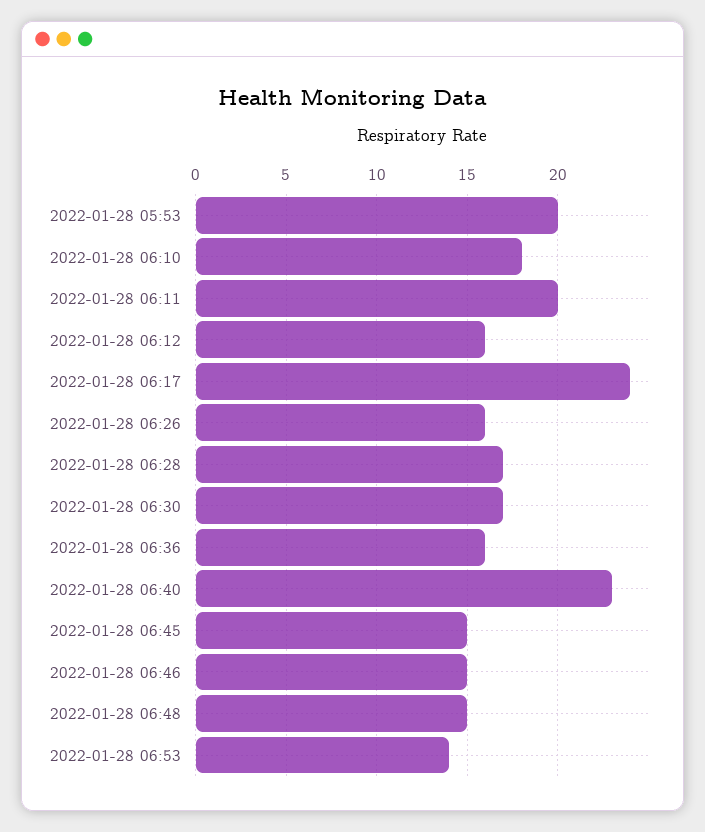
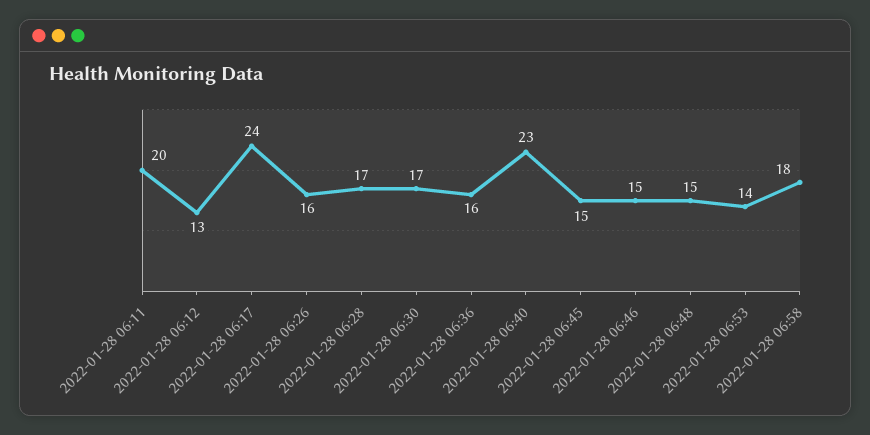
2022-01-28 05:53: 20 -> none
2022-01-28 06:10: 18 -> none
2022-01-28 06:12: 16 -> 13
2022-01-28 06:58: none -> 18

